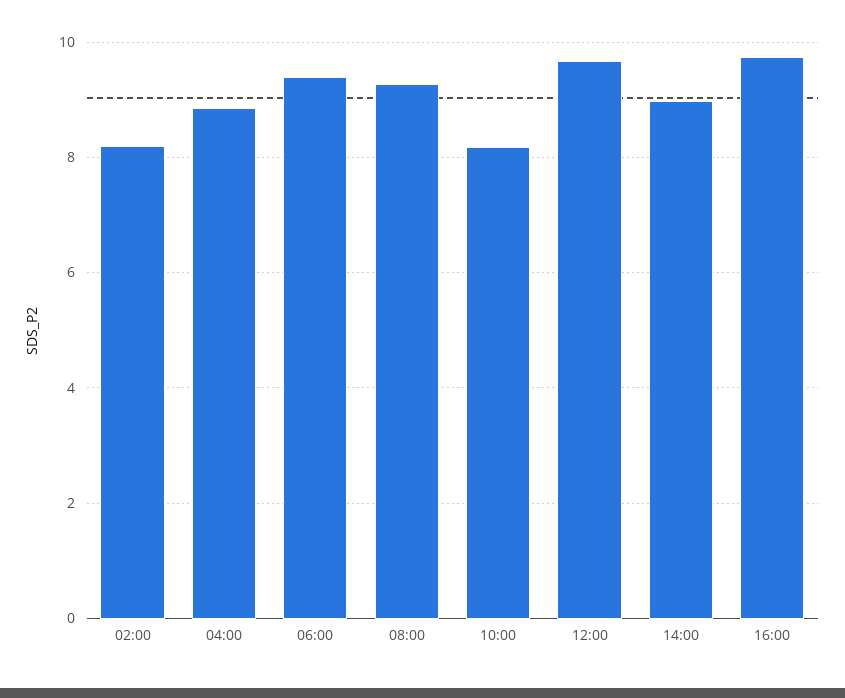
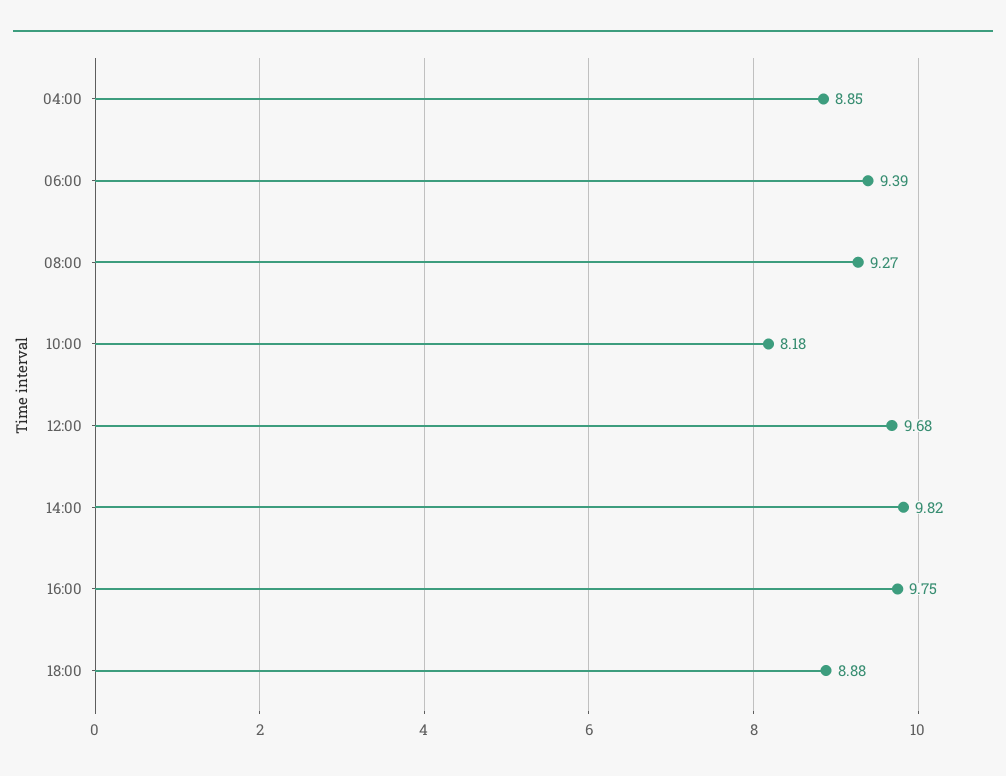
02:00: 8.2 -> none
14:00: 9 -> 9.82
18:00: none -> 8.88

